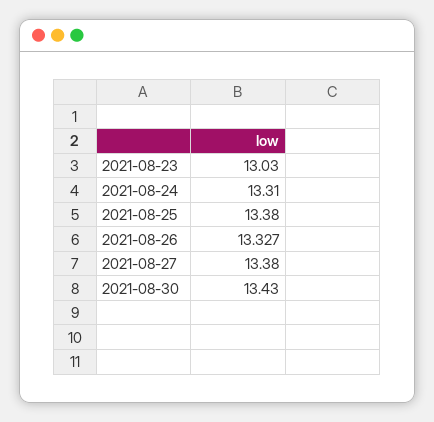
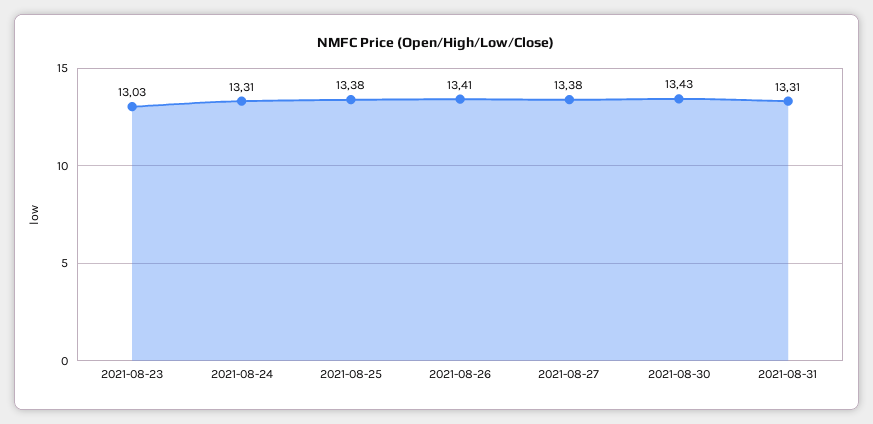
2021-08-26: 13.327 -> 13.41
2021-08-31: none -> 13.31

